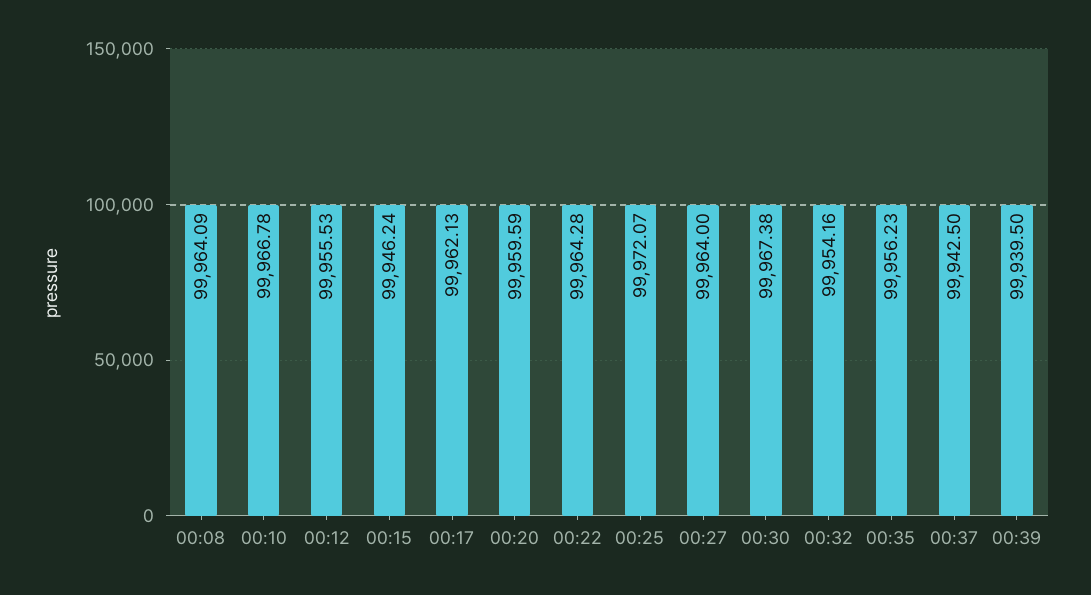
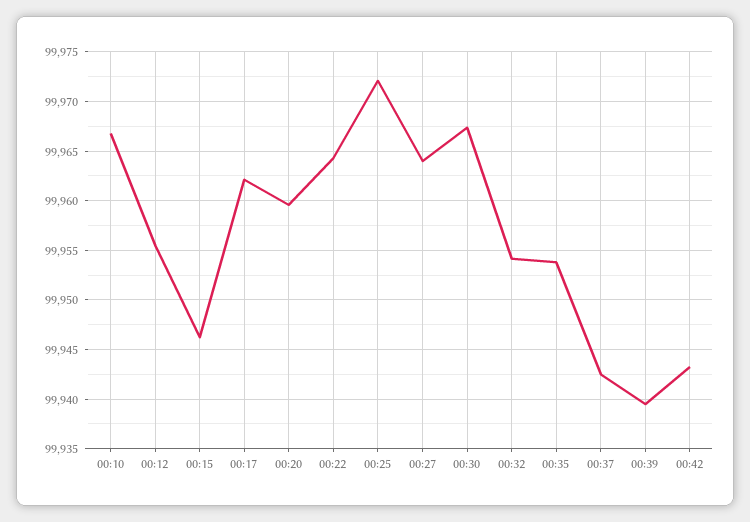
00:08: 99964.09 -> none
00:35: 99956.23 -> 99954
00:42: none -> 99943

